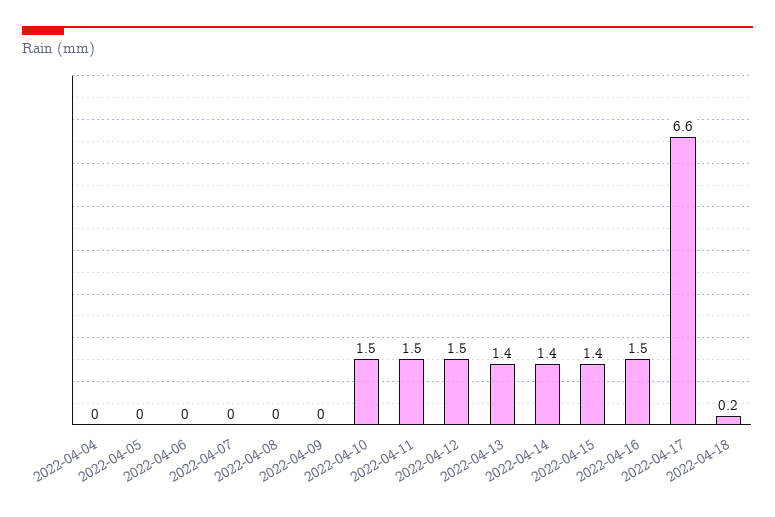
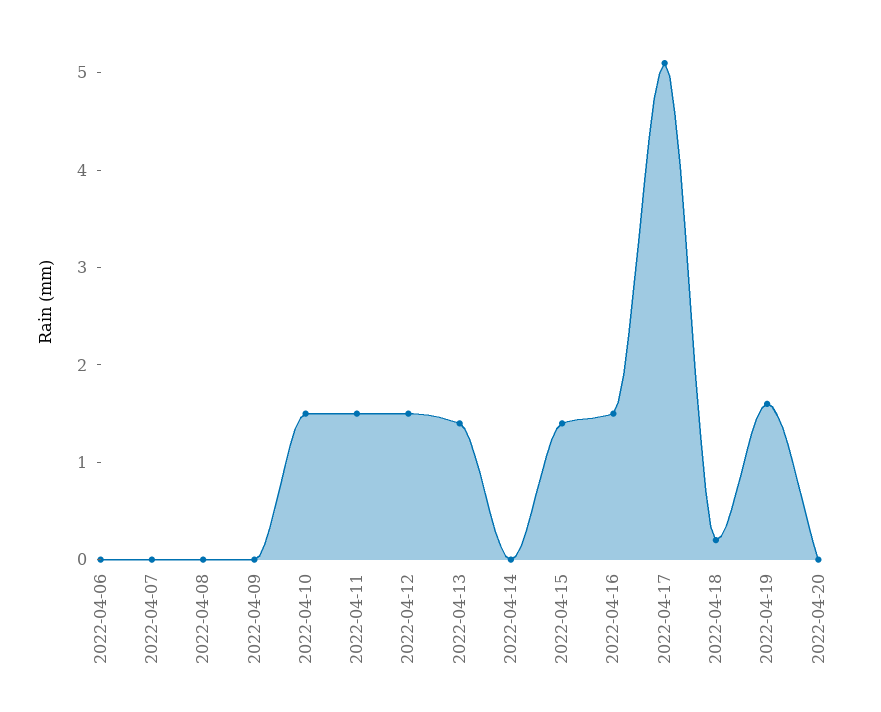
2022-04-04: 0 -> none
2022-04-05: 0 -> none
2022-04-14: 1.4 -> 0
2022-04-17: 6.6 -> 5.1
2022-04-19: none -> 1.6
2022-04-20: none -> 0

